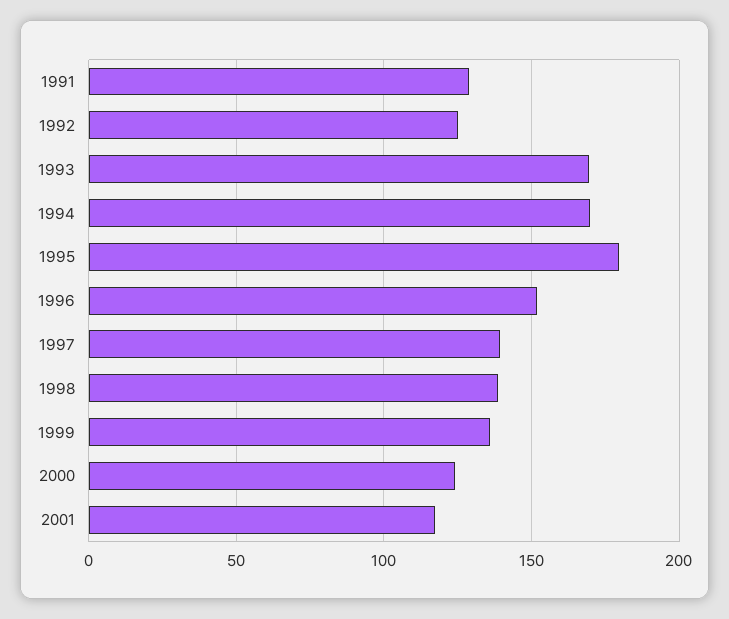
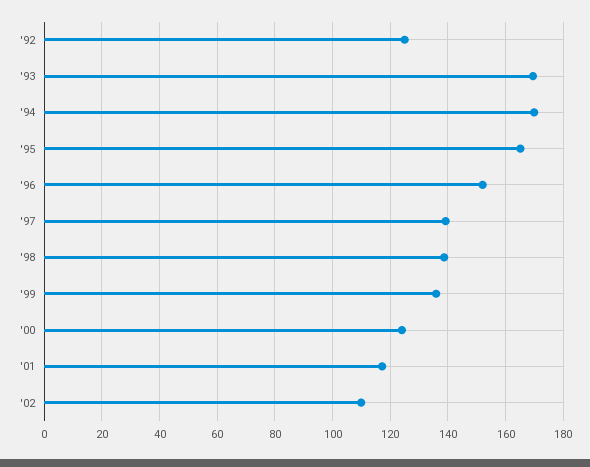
1991: 130 -> none
1995: 180 -> 165
'02: none -> 110

